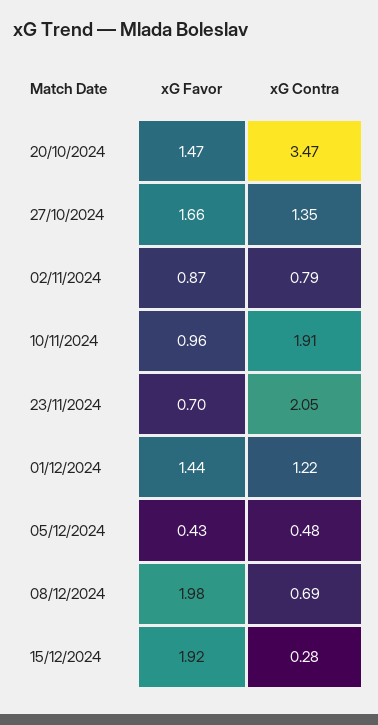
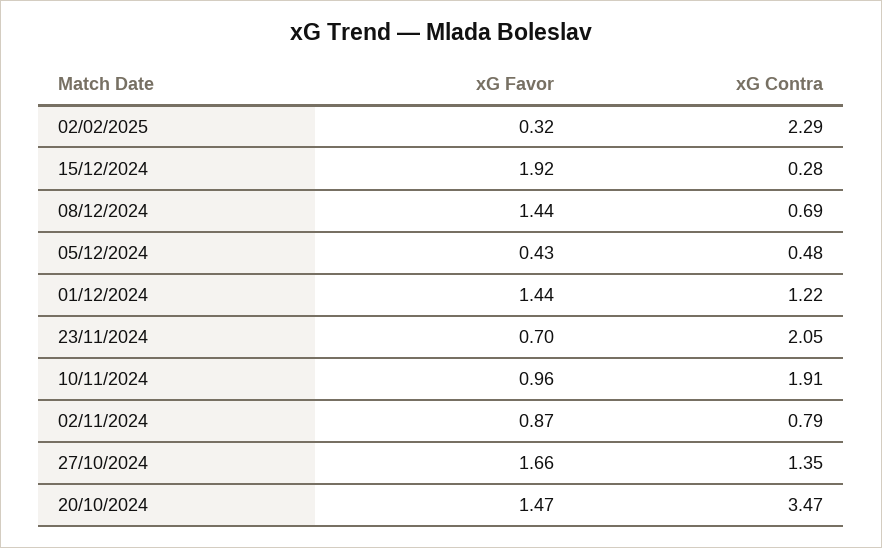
xG Favor, 08/12/2024: 1.98 -> 1.44
xG Favor, 02/02/2025: none -> 0.32
xG Contra, 02/02/2025: none -> 2.29

